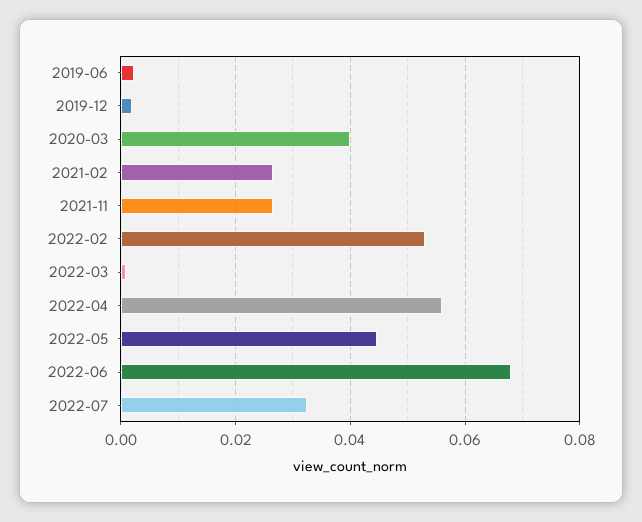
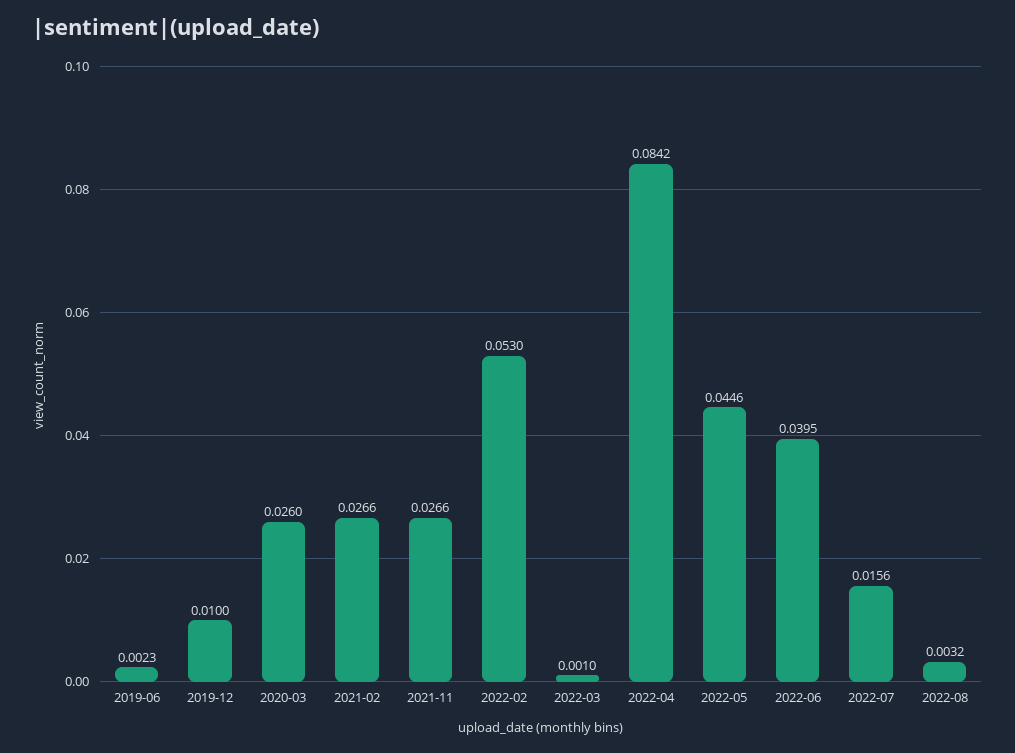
2019-12: 0.002 -> 0.01
2020-03: 0.04 -> 0.026
2022-04: 0.056 -> 0.0842
2022-06: 0.068 -> 0.0395
2022-07: 0.032 -> 0.0156
2022-08: none -> 0.0032

